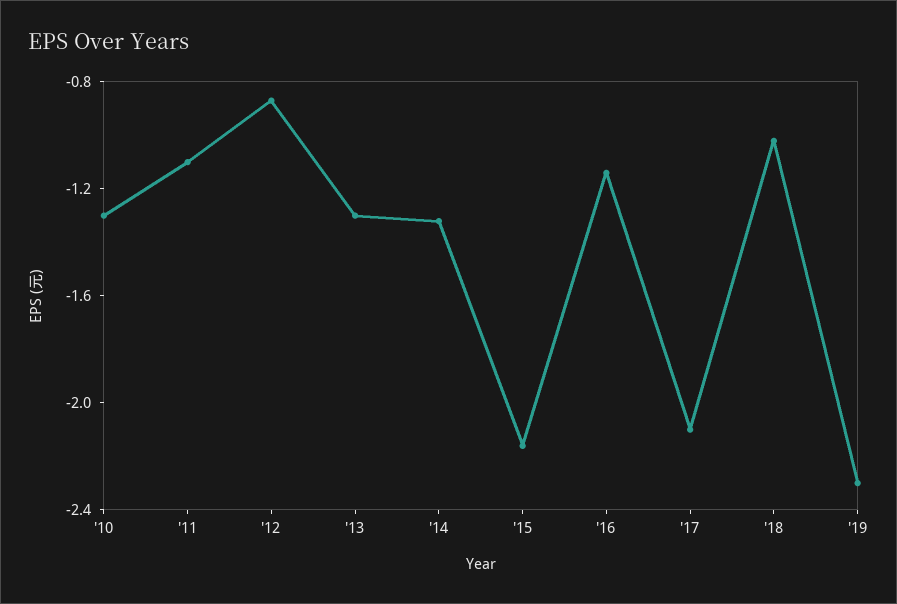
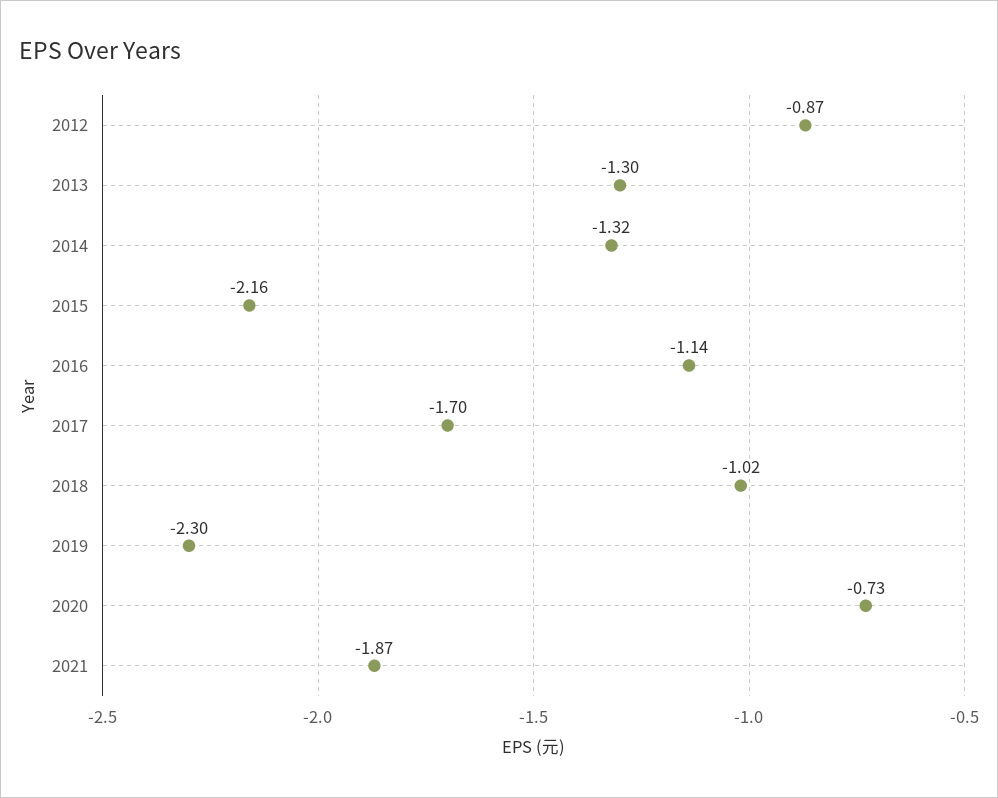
'10: -1.3 -> none
'11: -1.1 -> none
'17: -2.1 -> -1.7
2020: none -> -0.73
2021: none -> -1.87

